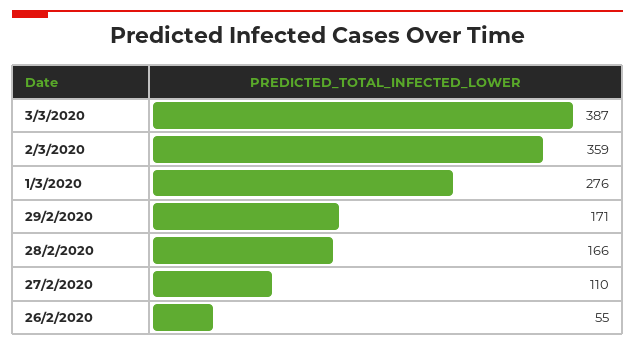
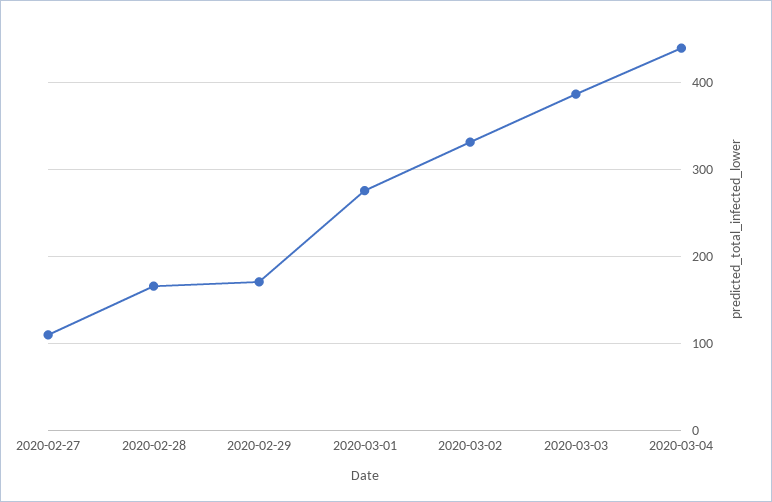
2/3/2020: 359 -> 330
26/2/2020: 55 -> none
2020-03-04: none -> 440

